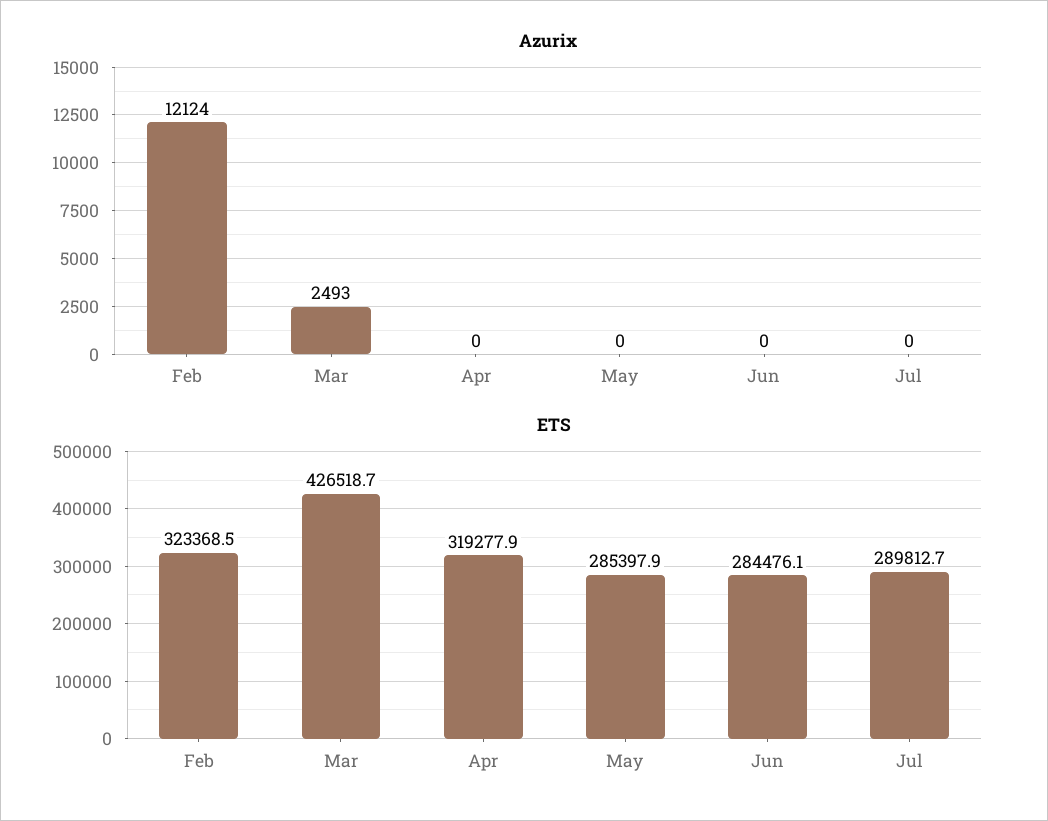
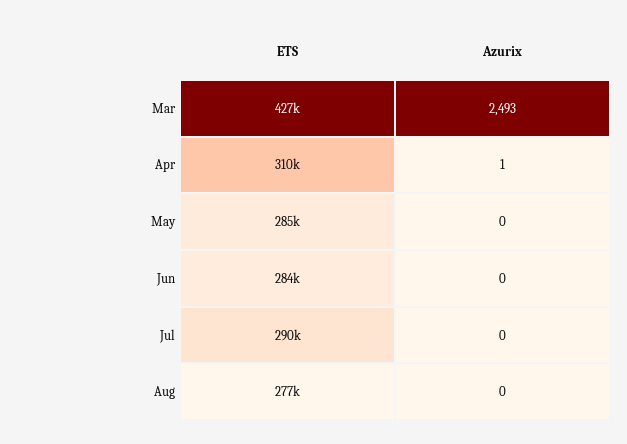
Azurix, Feb: 12124 -> none
Azurix, Apr: 0 -> 1
ETS, Feb: 323368.5 -> none
ETS, Apr: 319277.9 -> 310000
ETS, Aug: none -> 277000
Azurix, Aug: none -> 0

